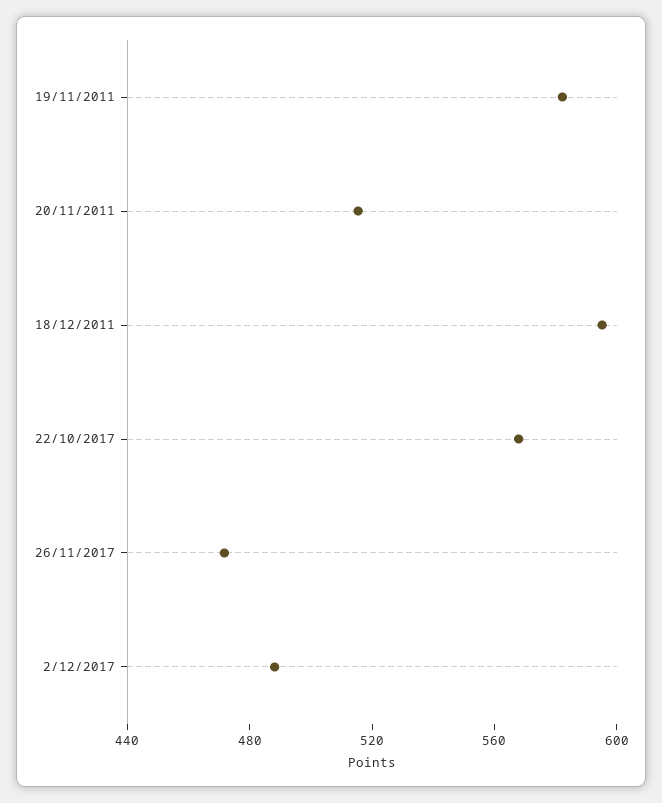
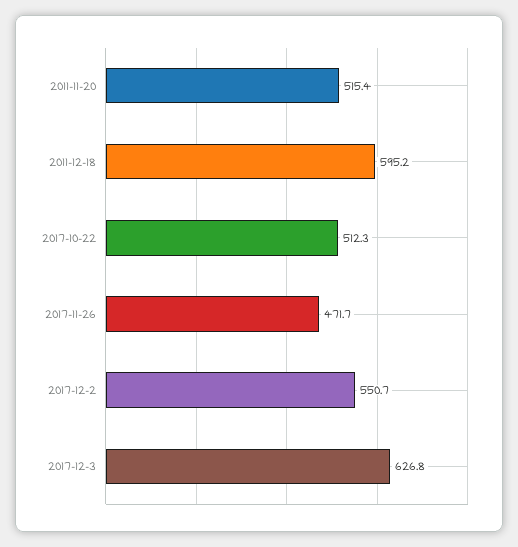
19/11/2011: 580 -> none
22/10/2017: 570 -> 512.3
2/12/2017: 490 -> 550.7
2017-12-3: none -> 626.8

